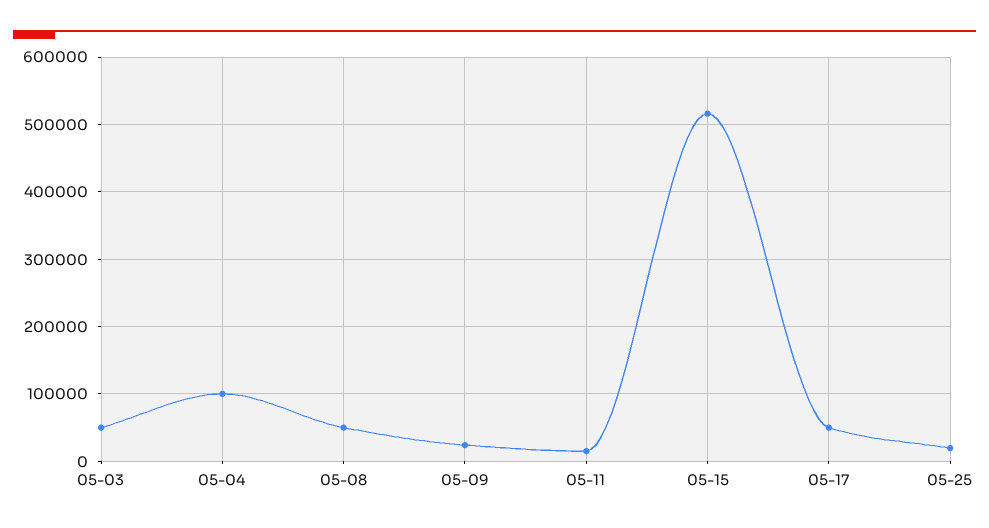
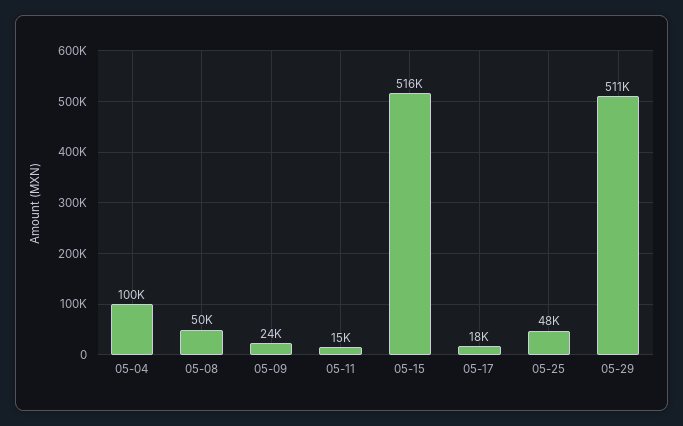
05-03: 50000 -> none
05-17: 50000 -> 18000
05-25: 20000 -> 48000
05-29: none -> 511000

